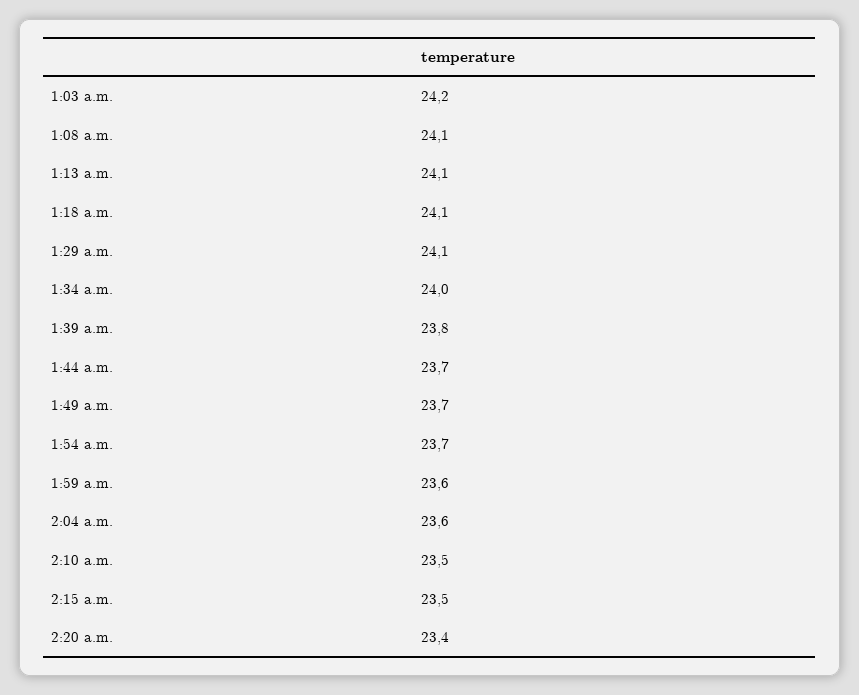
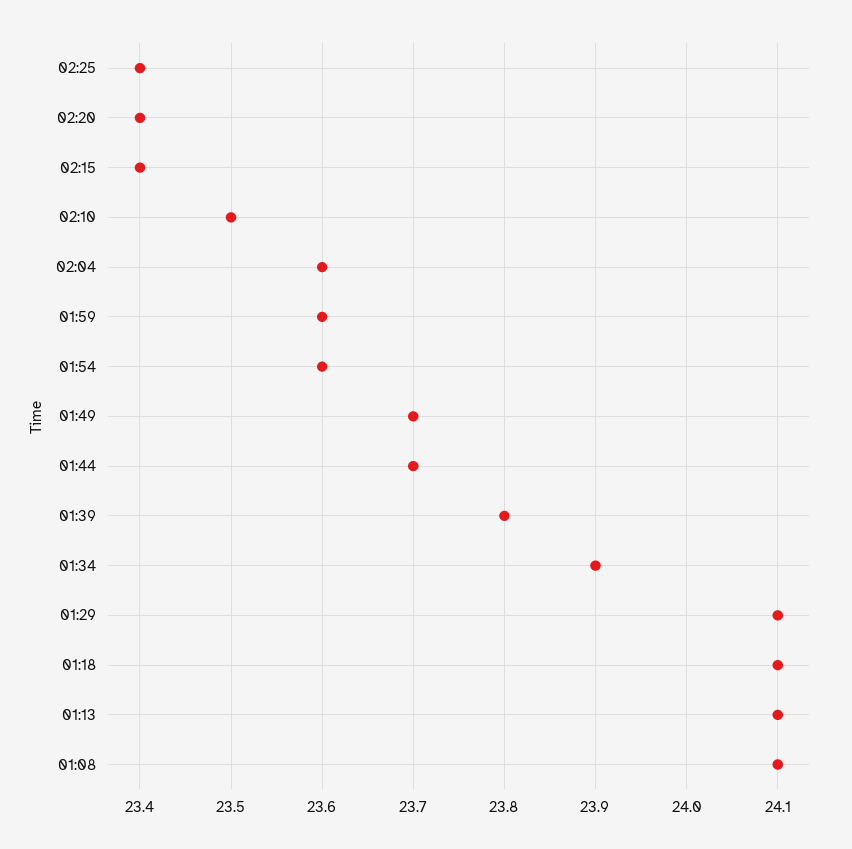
1:03 a.m.: 24.2 -> none
1:34 a.m.: 24 -> 23.9
1:54 a.m.: 23.7 -> 23.6
2:15 a.m.: 23.5 -> 23.4
02:25: none -> 23.4

